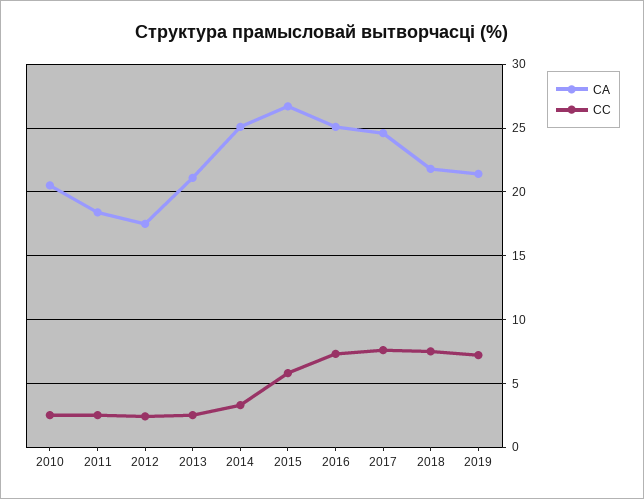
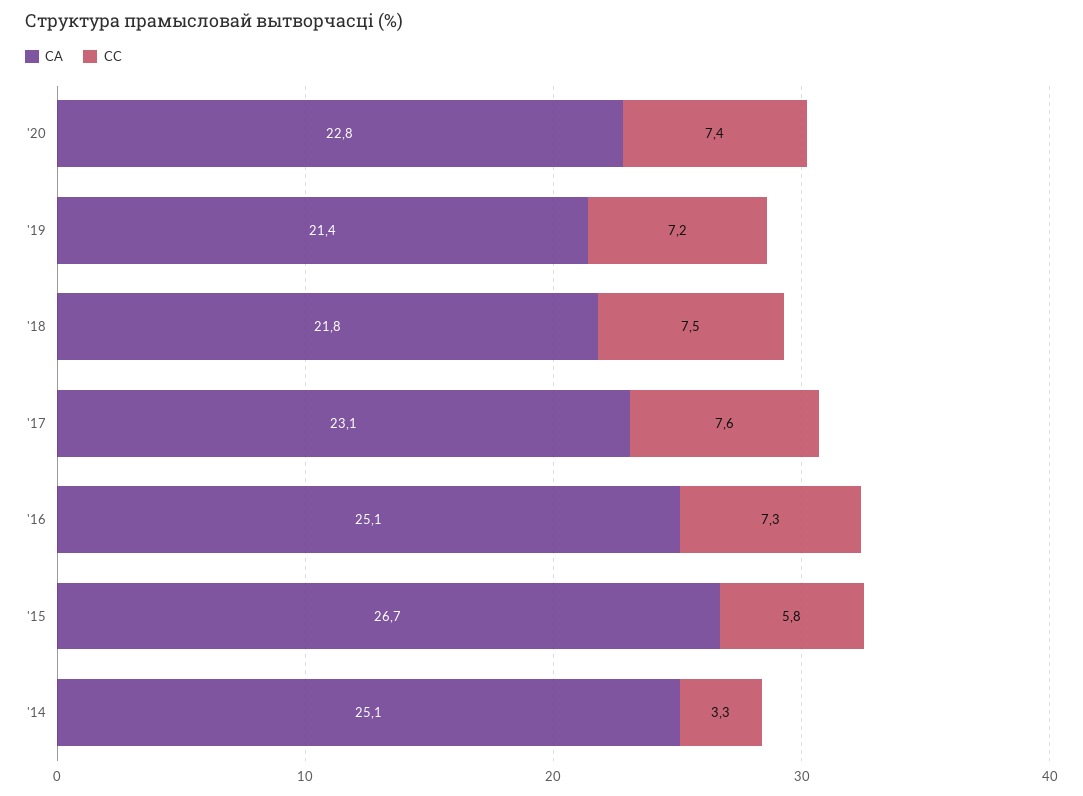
CA, 2010: 20.5 -> none
CC, 2010: 2.5 -> none
CA, 2011: 18.5 -> none
CC, 2011: 2.5 -> none
CA, 2012: 17.5 -> none
CC, 2012: 2.5 -> none
CA, 2013: 21 -> none
CC, 2013: 2.5 -> none
CA, 2017: 24.5 -> 23.1
CA, '20: none -> 22.8
CC, '20: none -> 7.4

